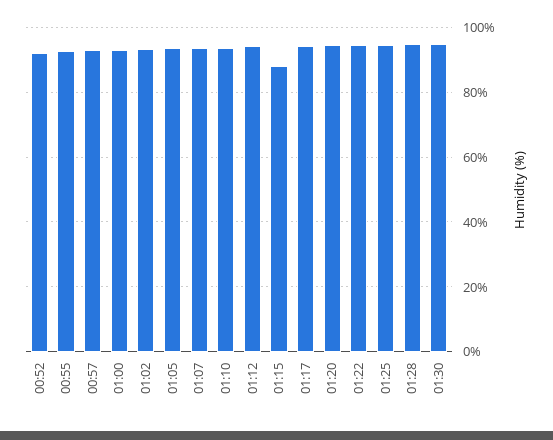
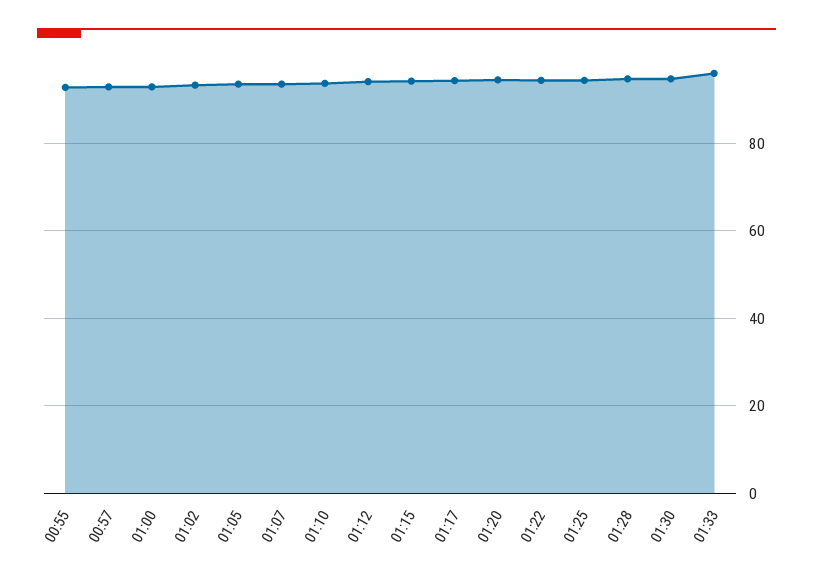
00:52: 92 -> none
01:15: 88 -> 94
01:33: none -> 96

